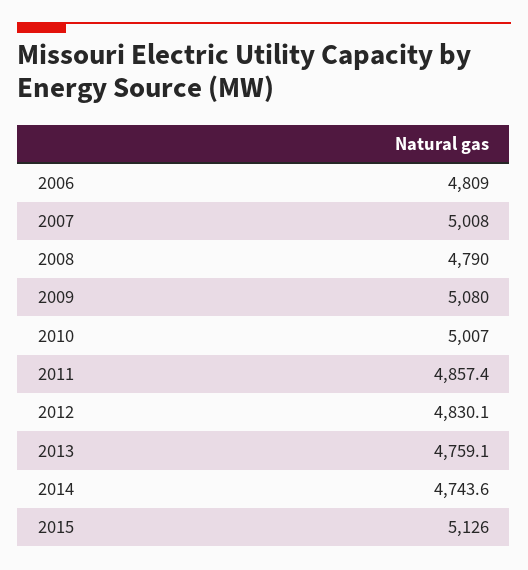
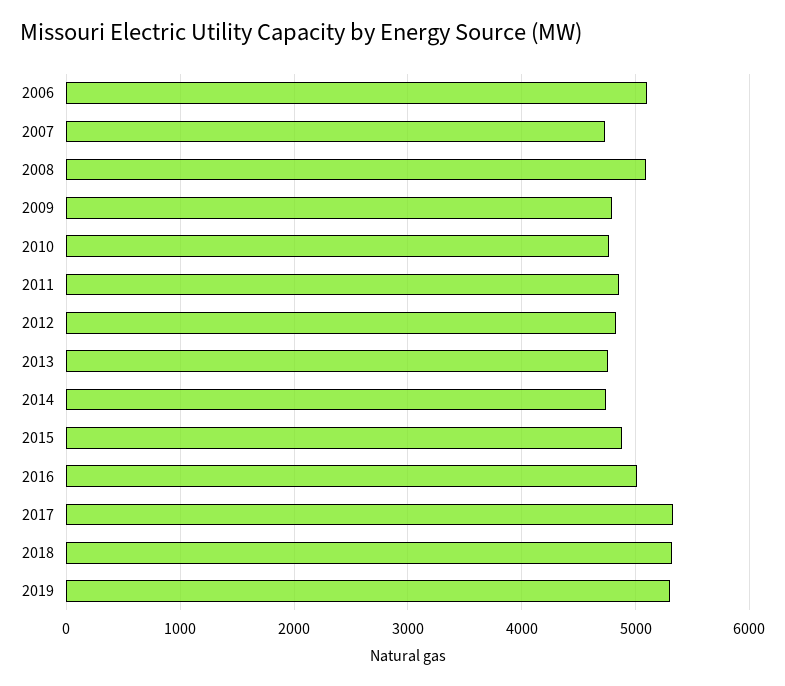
2006: 4809 -> 5100
2007: 5008 -> 4700
2008: 4790 -> 5100
2009: 5080 -> 4800
2010: 5007 -> 4800
2015: 5126 -> 4900
2016: none -> 5000
2017: none -> 5300
2018: none -> 5300
2019: none -> 5300

